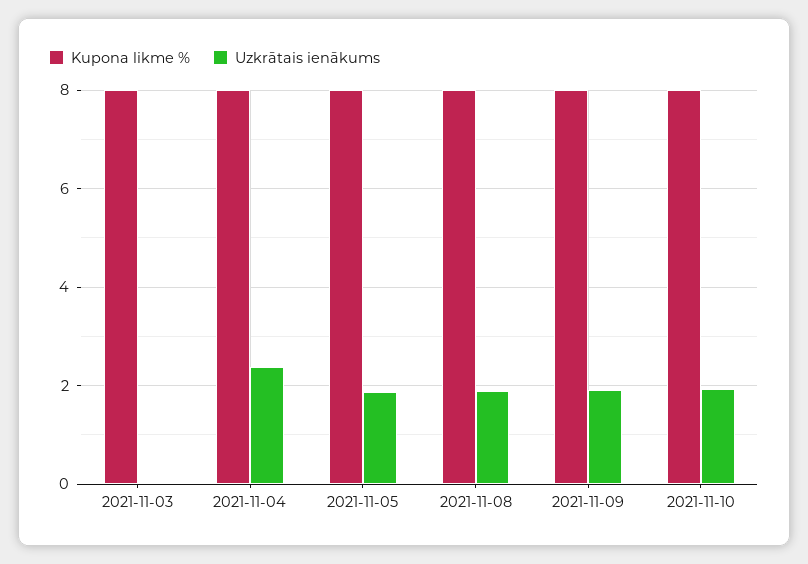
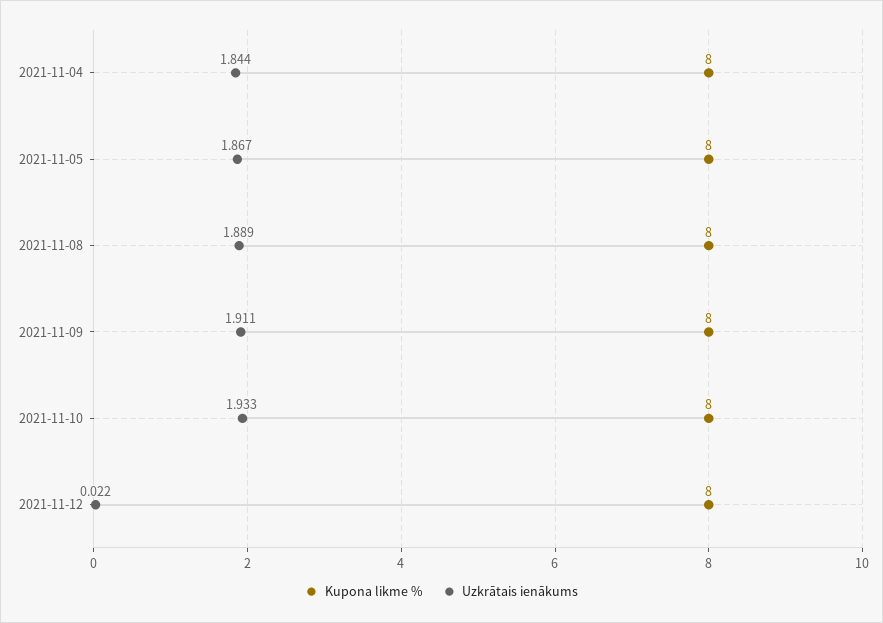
Kupona likme %, 2021-11-03: 8 -> none
Uzkrātais ienākums, 2021-11-03: 0 -> none
Uzkrātais ienākums, 2021-11-04: 2.4 -> 1.844
Kupona likme %, 2021-11-12: none -> 8
Uzkrātais ienākums, 2021-11-12: none -> 0.022

